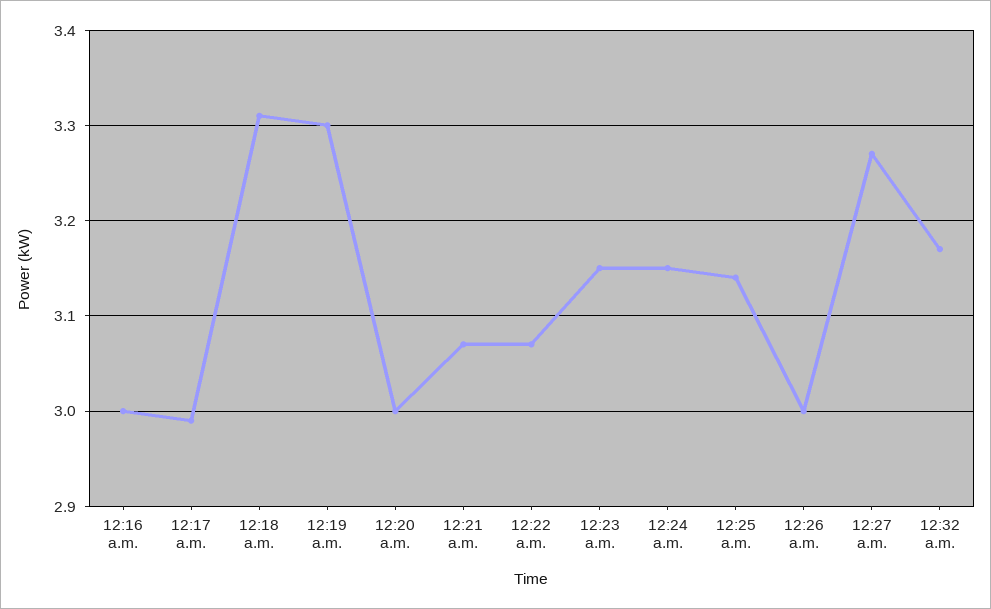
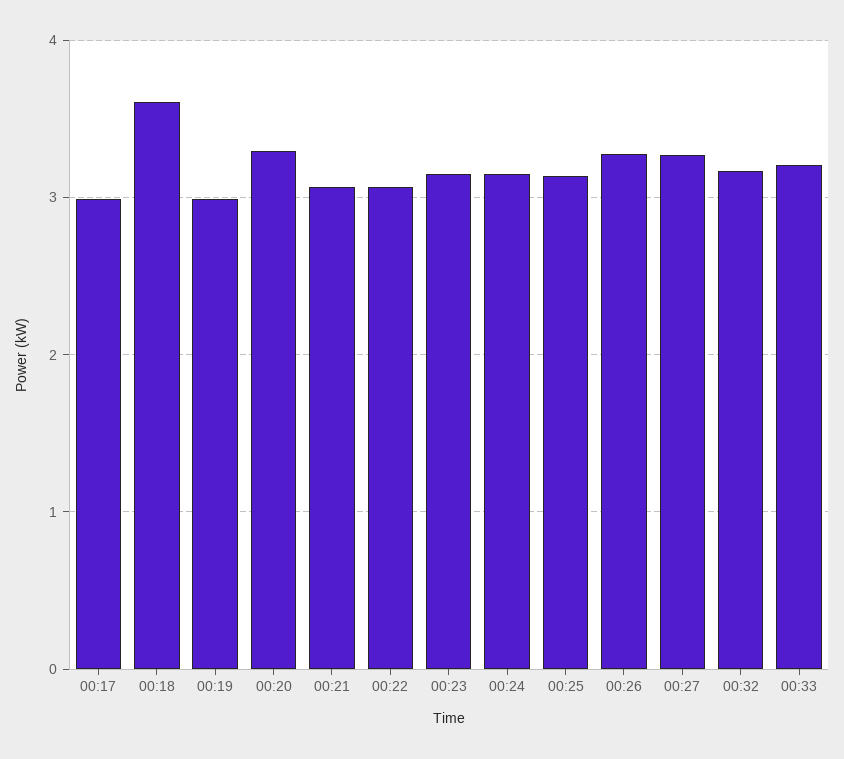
12:16 a.m.: 3 -> none
12:18 a.m.: 3.31 -> 3.6
12:19 a.m.: 3.3 -> 3
12:20 a.m.: 3 -> 3.3
12:26 a.m.: 3 -> 3.3
00:33: none -> 3.2

